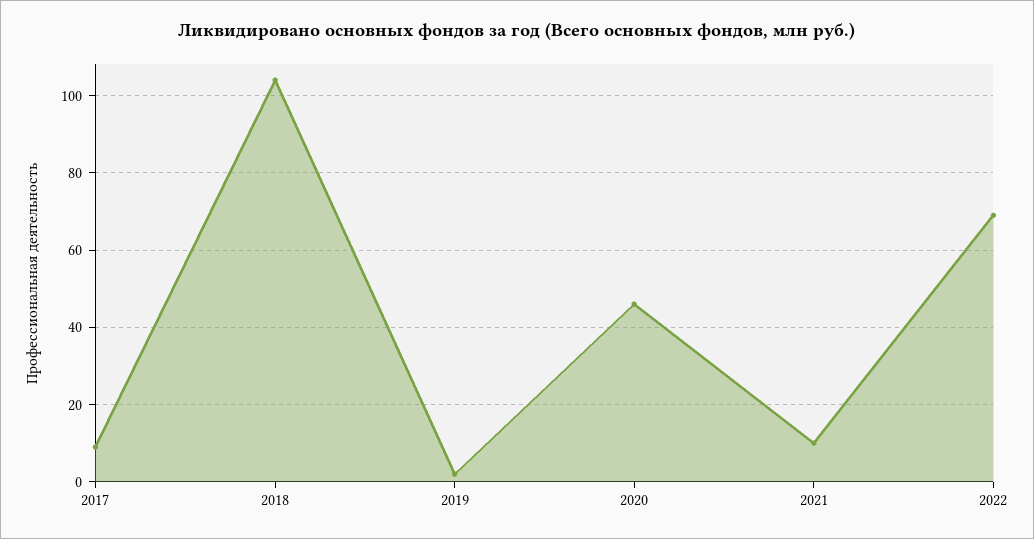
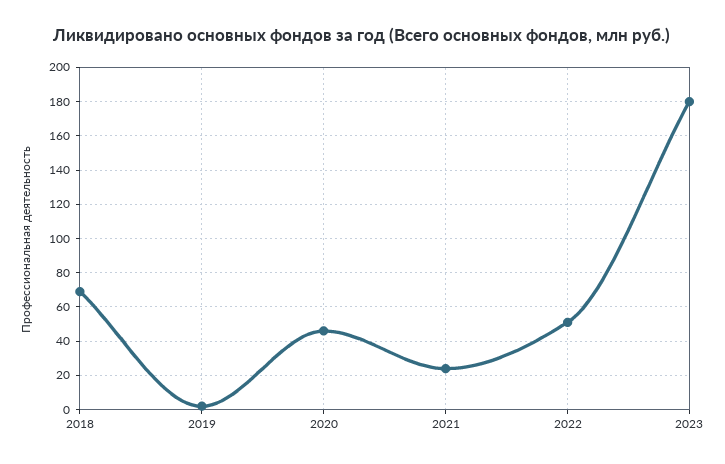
2017: 10 -> none
2018: 105 -> 70
2021: 10 -> 25
2022: 70 -> 50
2023: none -> 180

